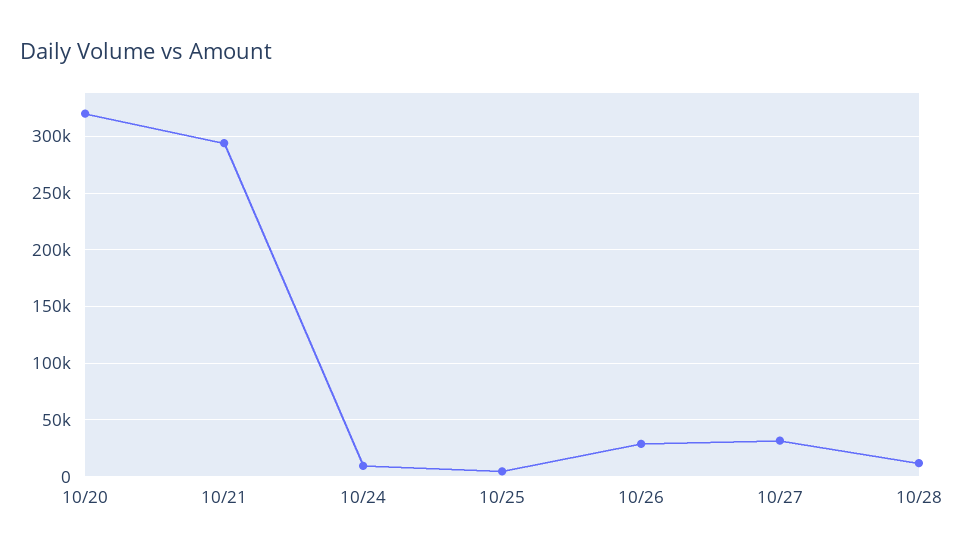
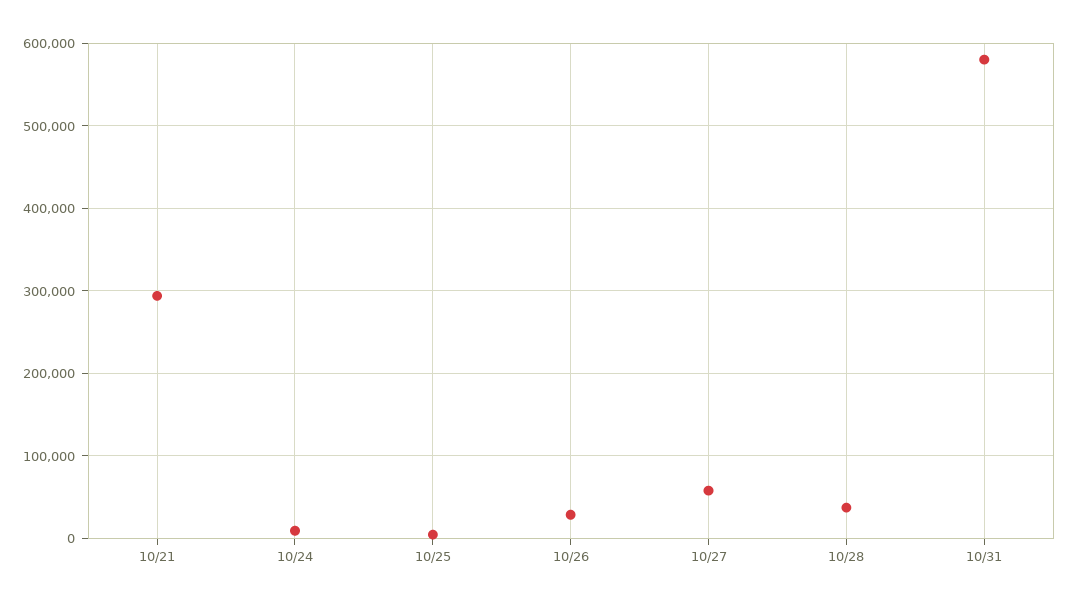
10/20: 320000 -> none
10/27: 30000 -> 60000
10/28: 10000 -> 40000
10/31: none -> 580000

